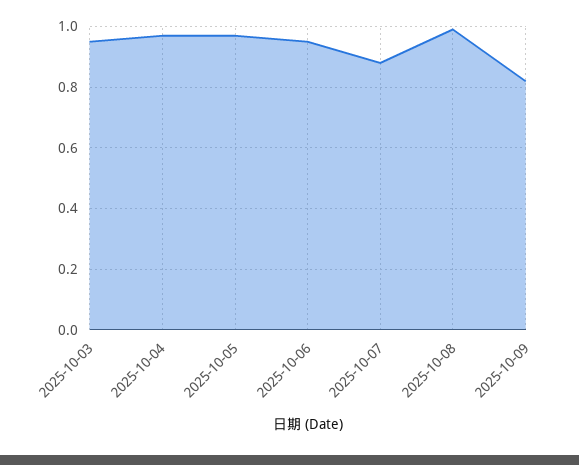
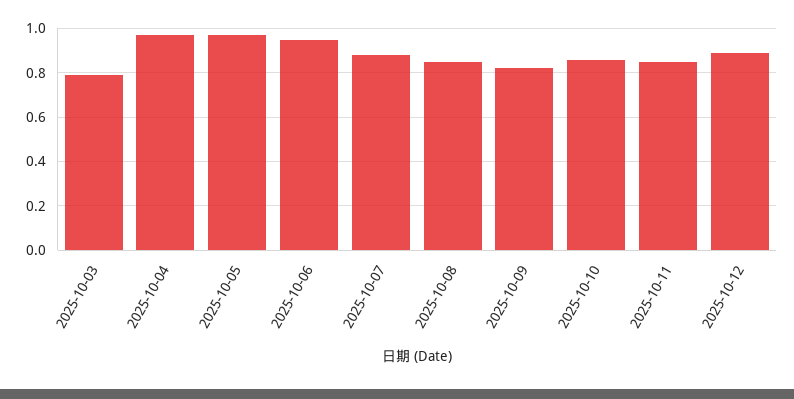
2025-10-03: 0.95 -> 0.8
2025-10-08: 1 -> 0.85
2025-10-10: none -> 0.85
2025-10-11: none -> 0.85
2025-10-12: none -> 0.9

